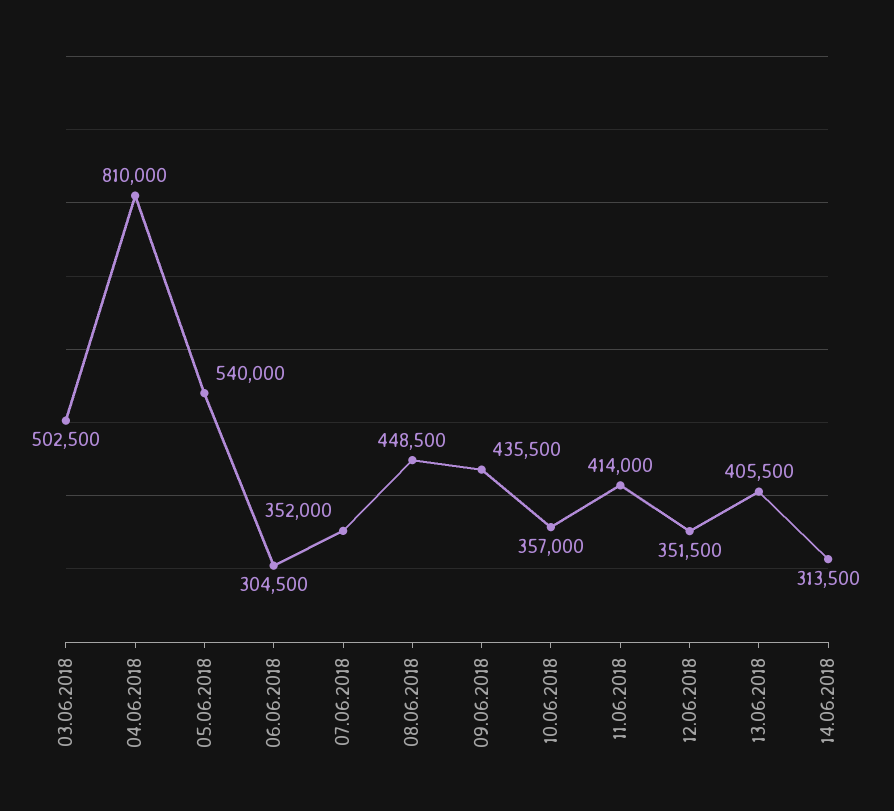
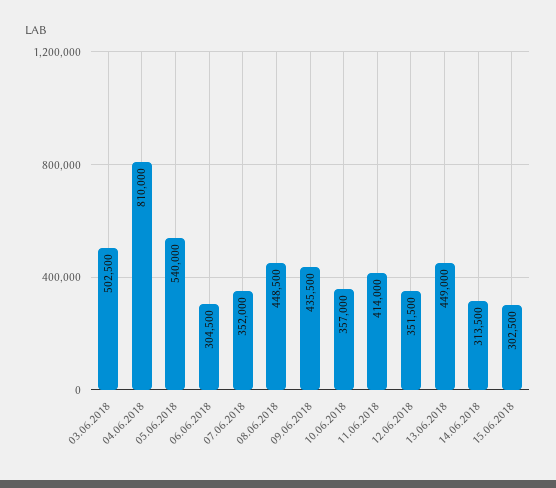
13.06.2018: 405500 -> 449000
15.06.2018: none -> 302500

